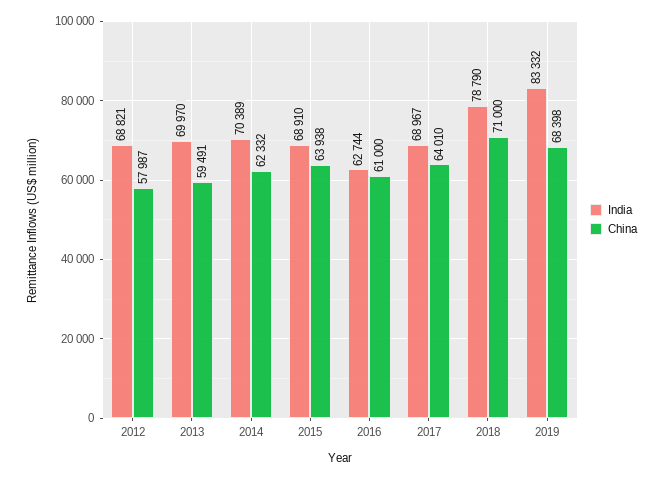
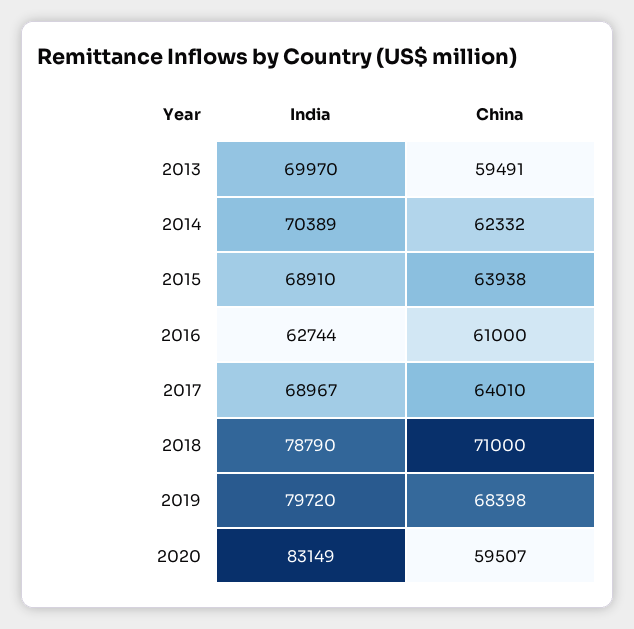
India, 2012: 68821 -> none
China, 2012: 57987 -> none
India, 2019: 83332 -> 79720
India, 2020: none -> 83149
China, 2020: none -> 59507

